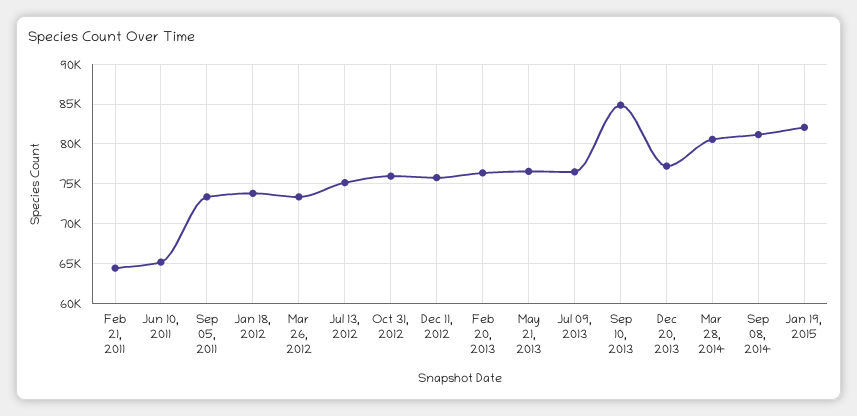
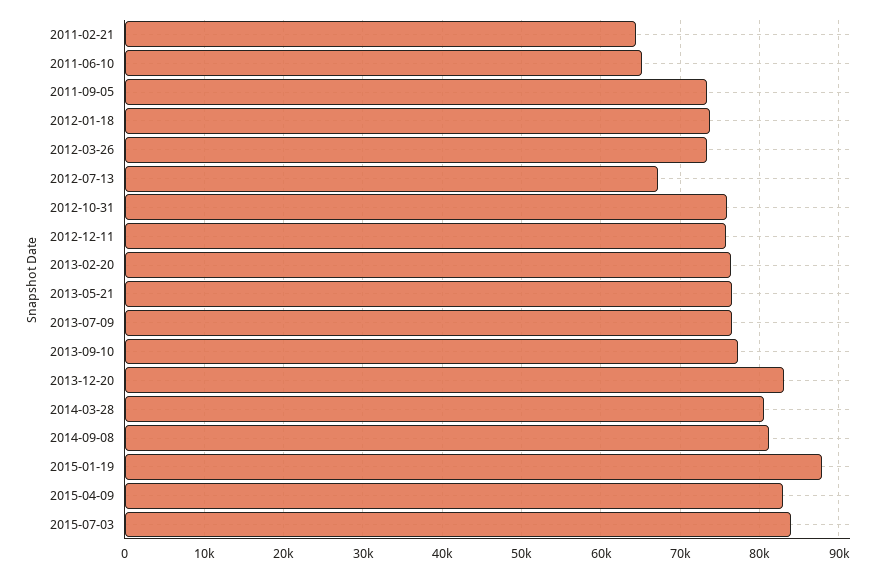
Jul 13, 2012: 75000 -> 67000
Sep 10, 2013: 85000 -> 77000
Dec 20, 2013: 77000 -> 83000
Jan 19, 2015: 82000 -> 88000
2015-04-09: none -> 83000
2015-07-03: none -> 84000

